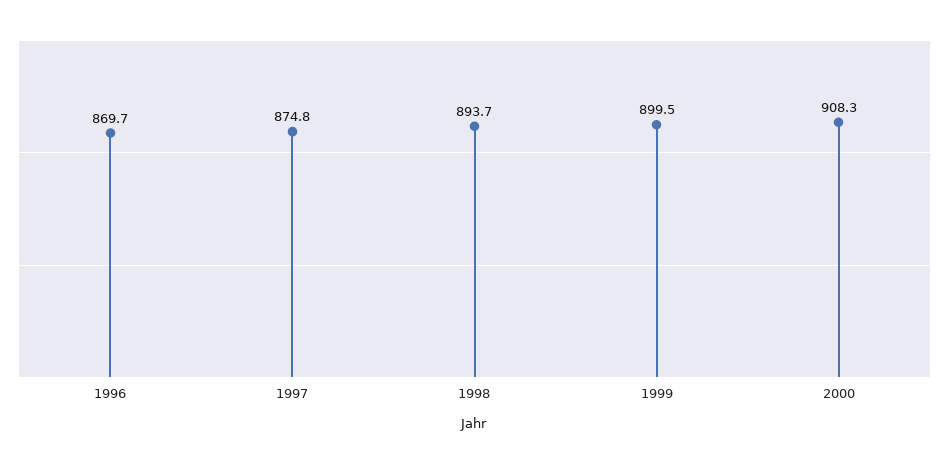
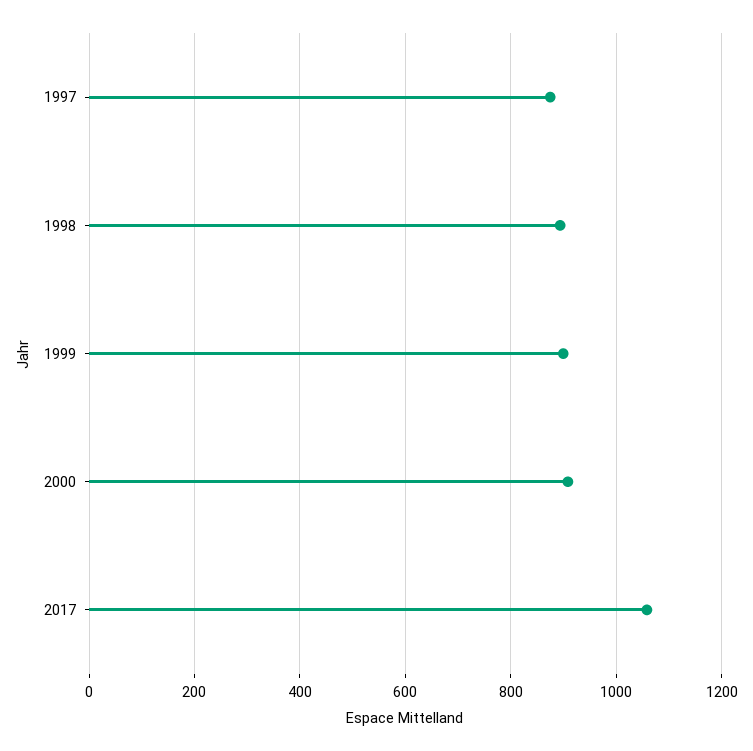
1996: 869.7 -> none
2017: none -> 1060

